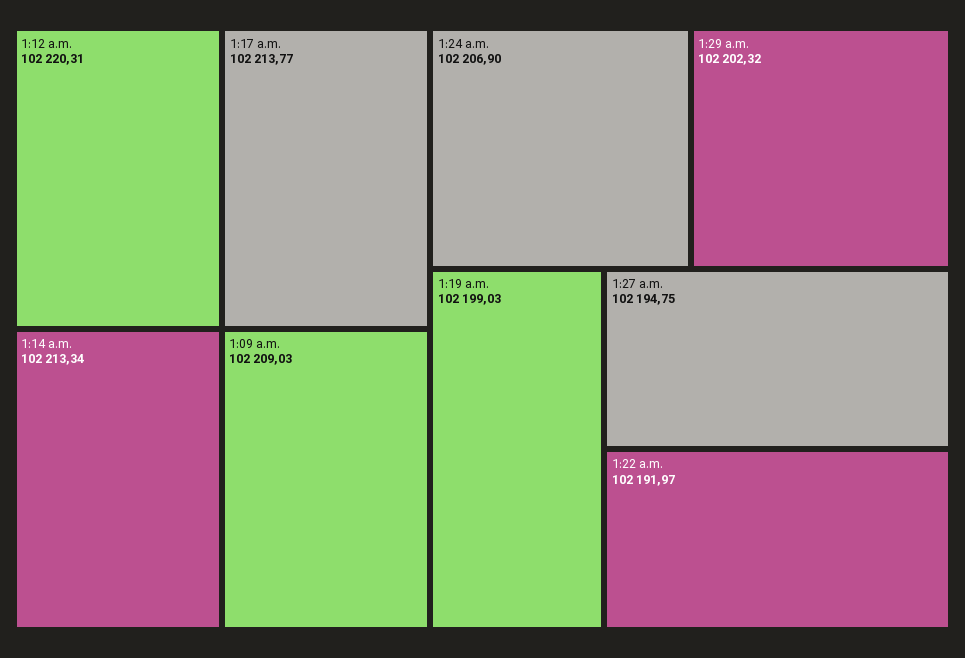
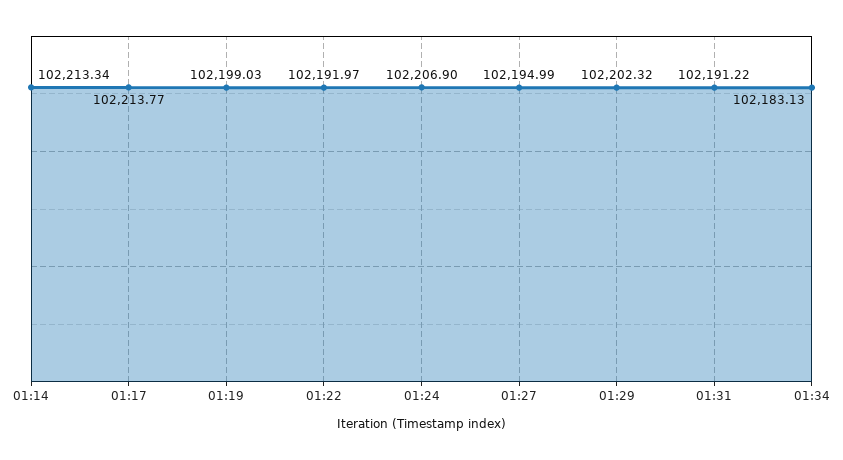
1:12 a.m.: 102220.31 -> none
1:09 a.m.: 102209.03 -> none
1:27 a.m.: 102194.75 -> 102194.99
01:31: none -> 102191.22
01:34: none -> 102183.13

